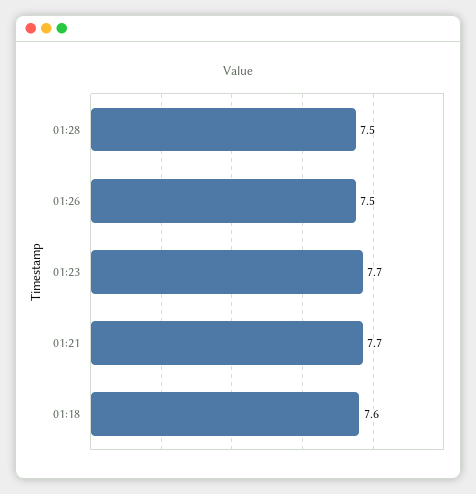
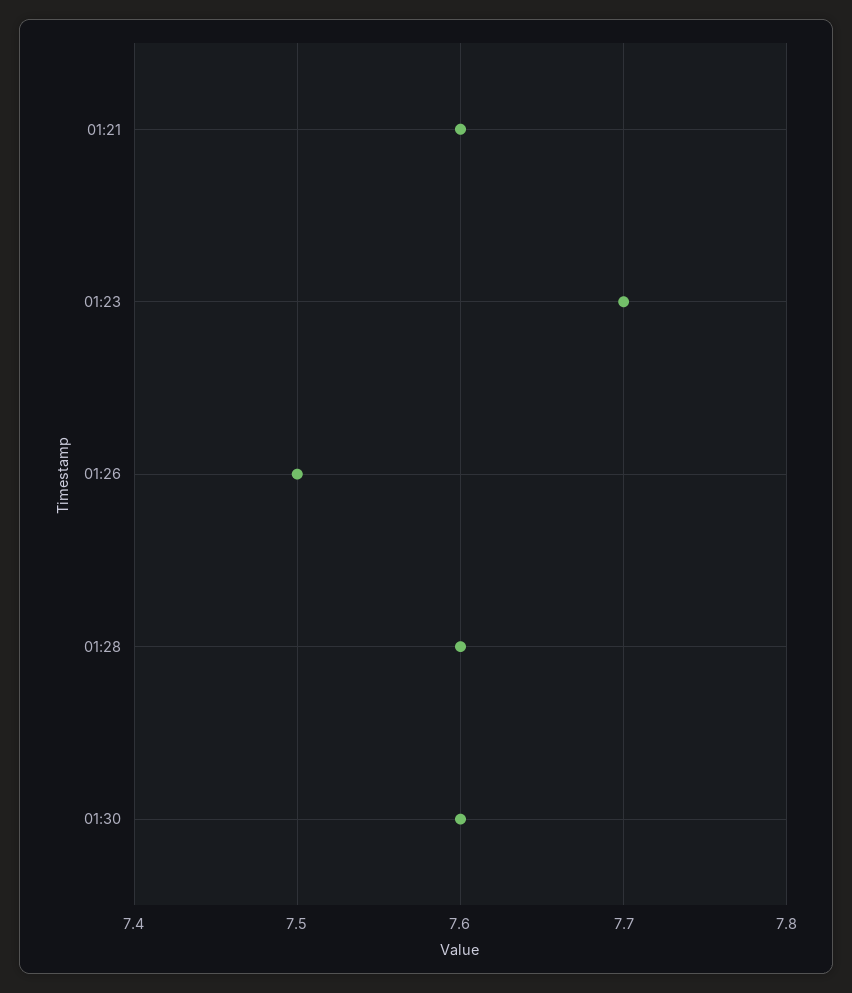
01:28: 7.5 -> 7.6
01:21: 7.7 -> 7.6
01:18: 7.6 -> none
01:30: none -> 7.6

